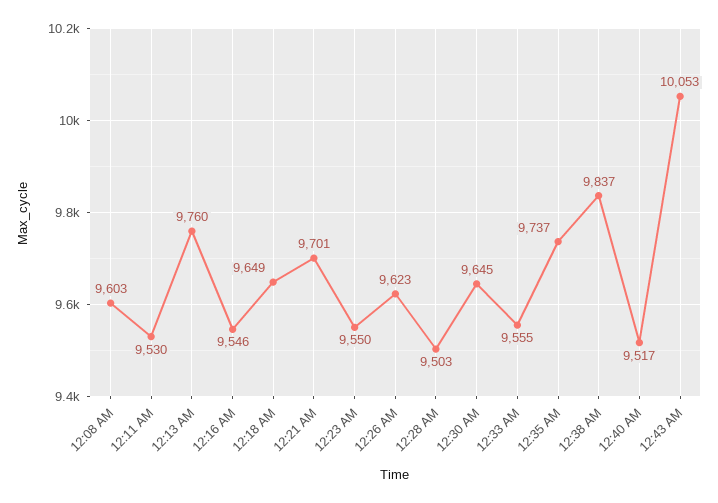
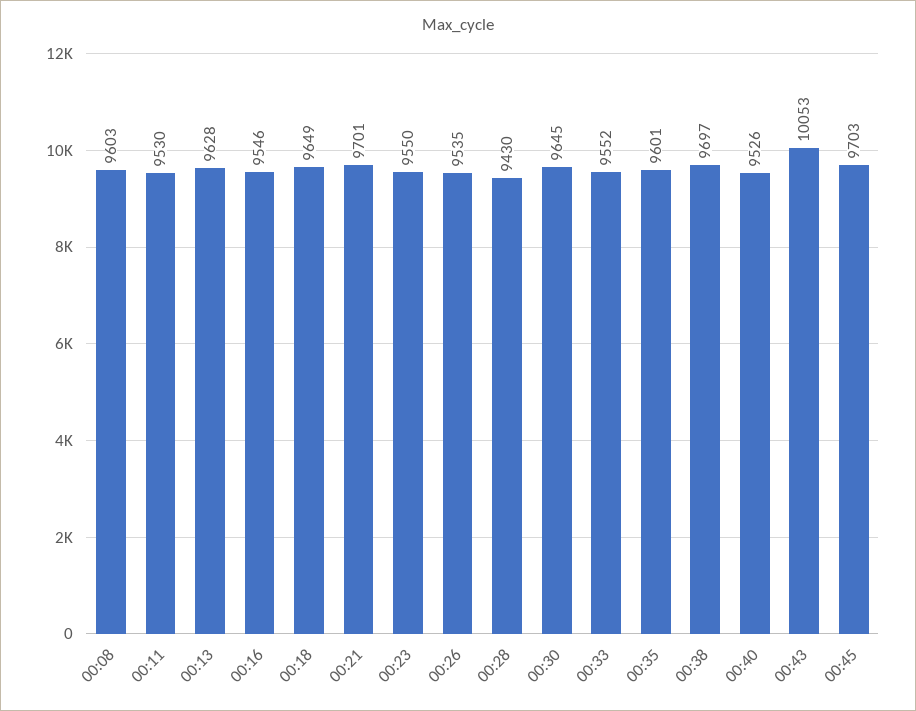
12:13 AM: 9760 -> 9628
12:26 AM: 9623 -> 9535
12:28 AM: 9503 -> 9430
12:33 AM: 9555 -> 9552
12:35 AM: 9737 -> 9601
12:38 AM: 9837 -> 9697
12:40 AM: 9517 -> 9526
00:45: none -> 9703

